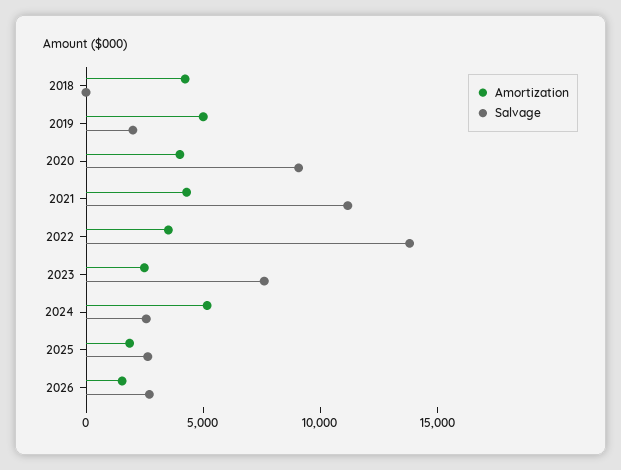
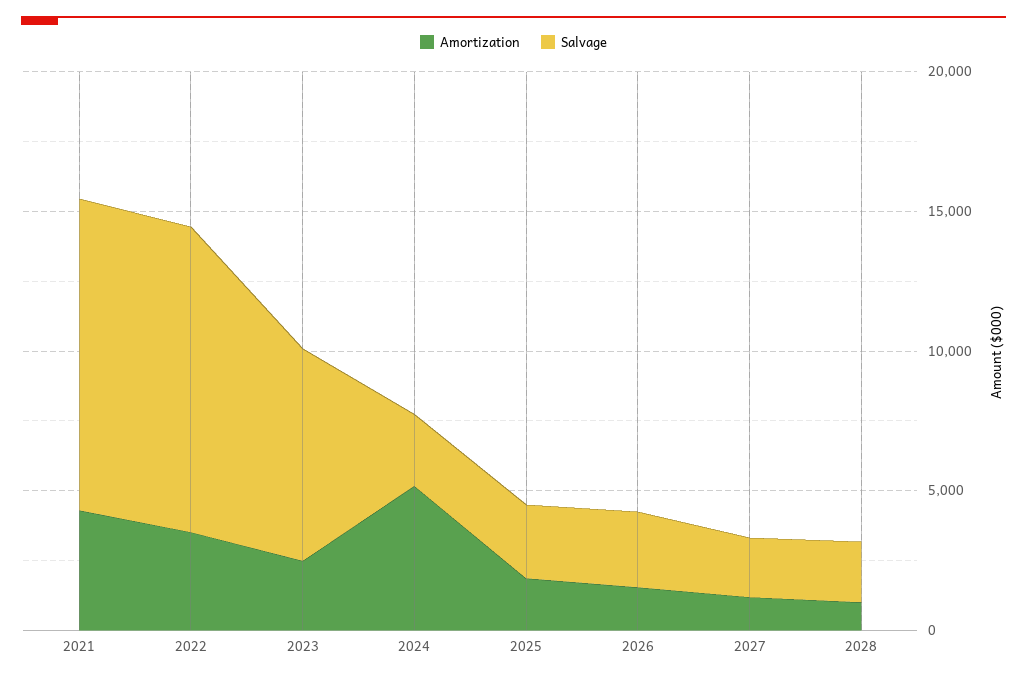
Amortization, 2018: 4000 -> none
Salvage, 2018: 0 -> none
Amortization, 2019: 5000 -> none
Salvage, 2019: 2000 -> none
Amortization, 2020: 4000 -> none
Salvage, 2020: 9000 -> none
Salvage, 2022: 14000 -> 11000
Amortization, 2027: none -> 1000
Salvage, 2027: none -> 2000
Amortization, 2028: none -> 1000
Salvage, 2028: none -> 2000

